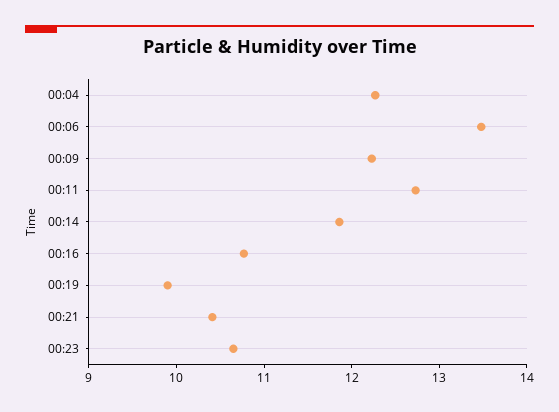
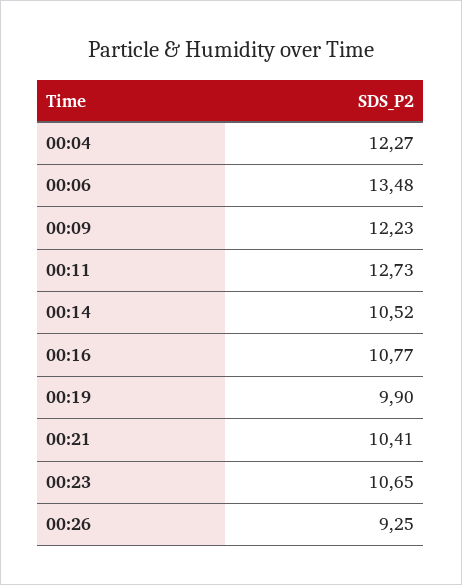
00:14: 11.8 -> 10.52
00:26: none -> 9.25

